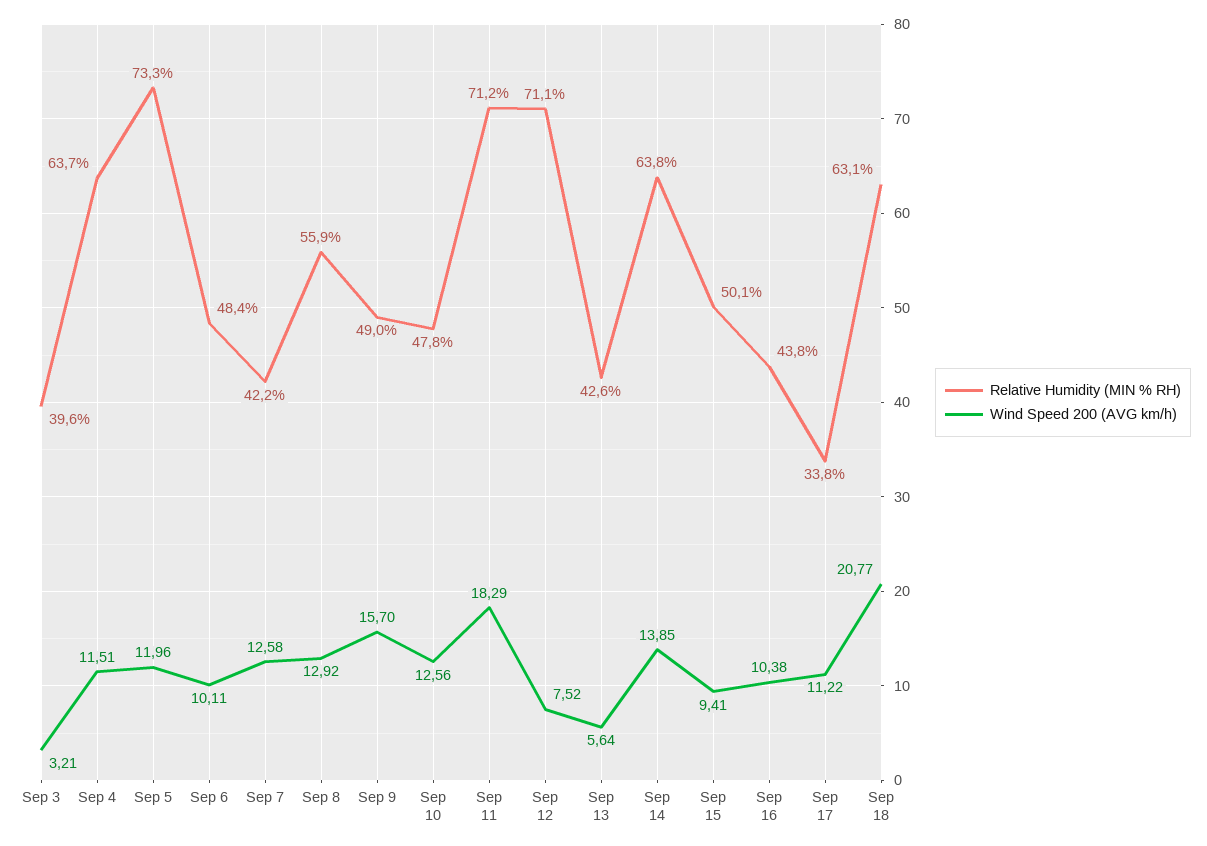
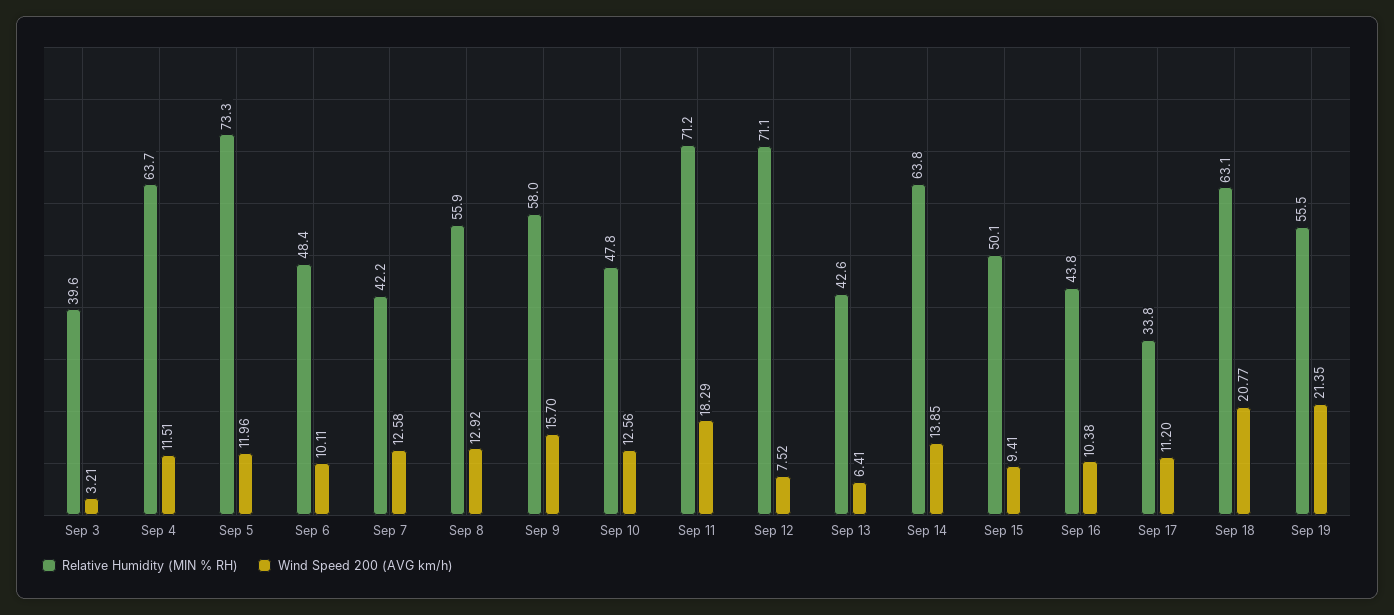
Relative Humidity (MIN % RH), Sep 9: 49 -> 58
Wind Speed 200 (AVG km/h), Sep 13: 5.64 -> 6.41
Wind Speed 200 (AVG km/h), Sep 17: 11.22 -> 11.2
Relative Humidity (MIN % RH), Sep 19: none -> 55.5
Wind Speed 200 (AVG km/h), Sep 19: none -> 21.35

